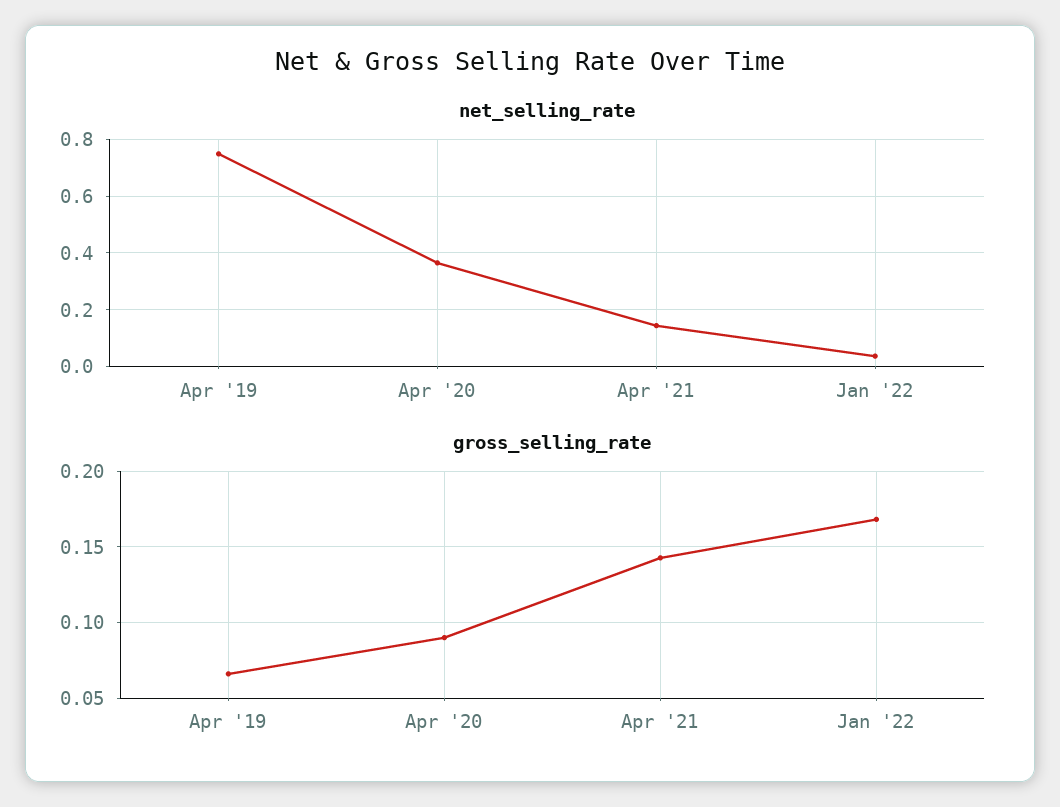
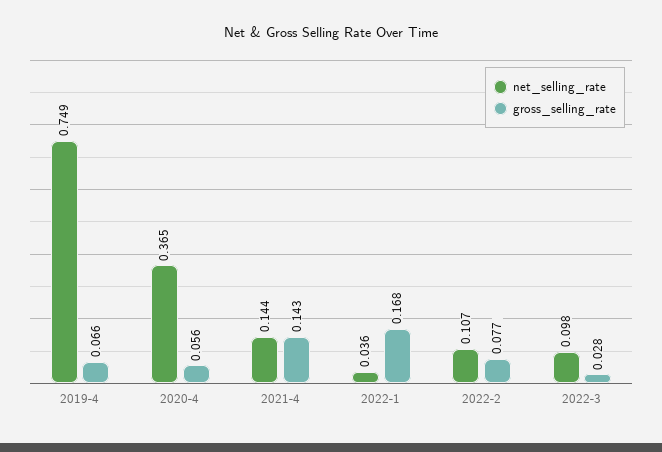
gross_selling_rate, Apr '20: 0.09 -> 0.056
net_selling_rate, 2022-2: none -> 0.107
gross_selling_rate, 2022-2: none -> 0.077
net_selling_rate, 2022-3: none -> 0.098
gross_selling_rate, 2022-3: none -> 0.028

